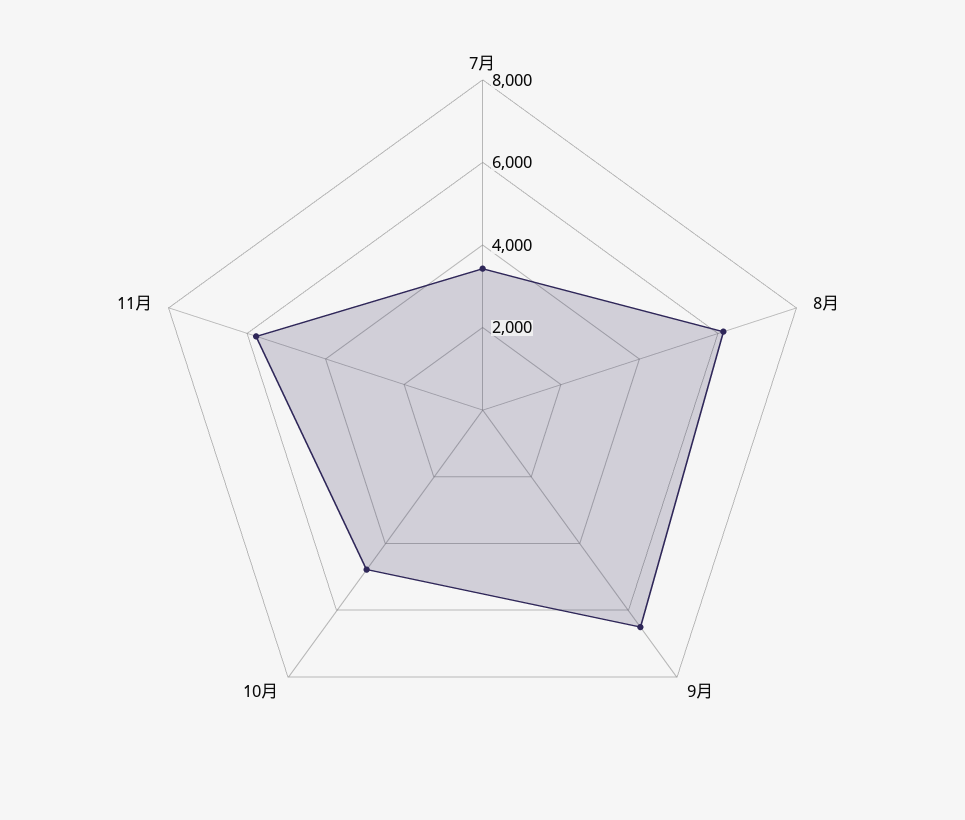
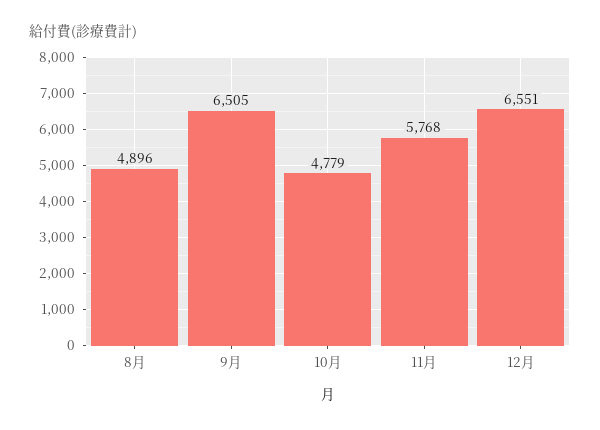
7月: 3500 -> none
8月: 6000 -> 4896
12月: none -> 6551

